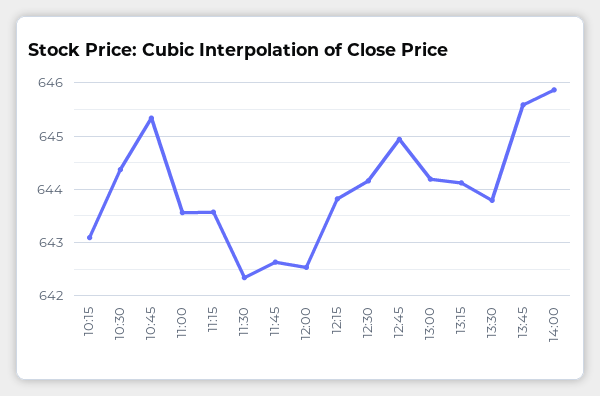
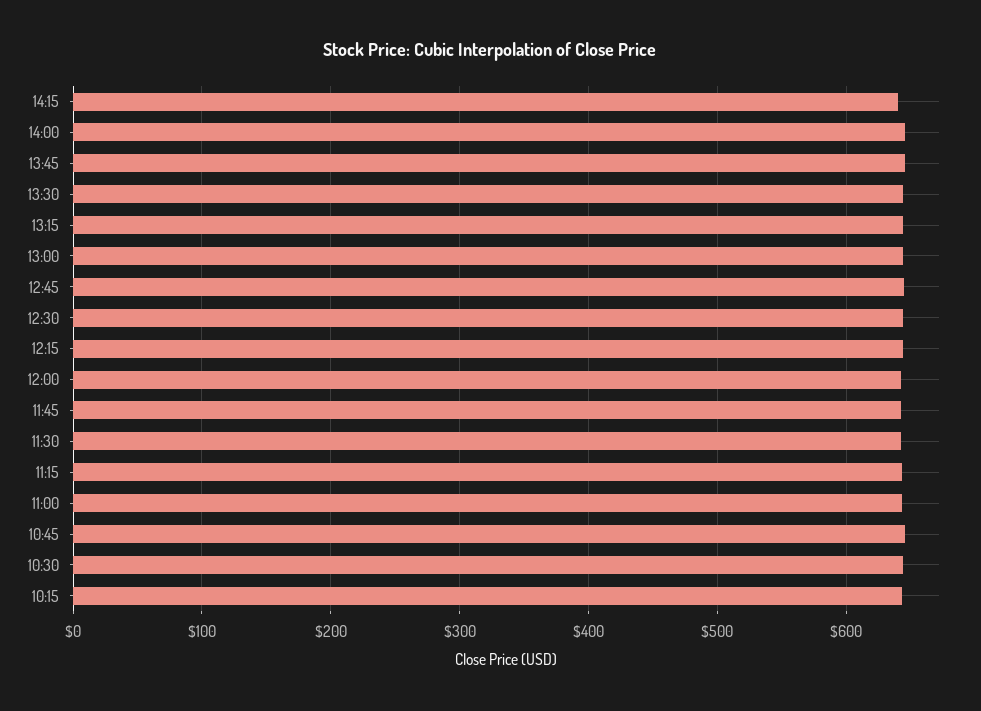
14:15: none -> 640

